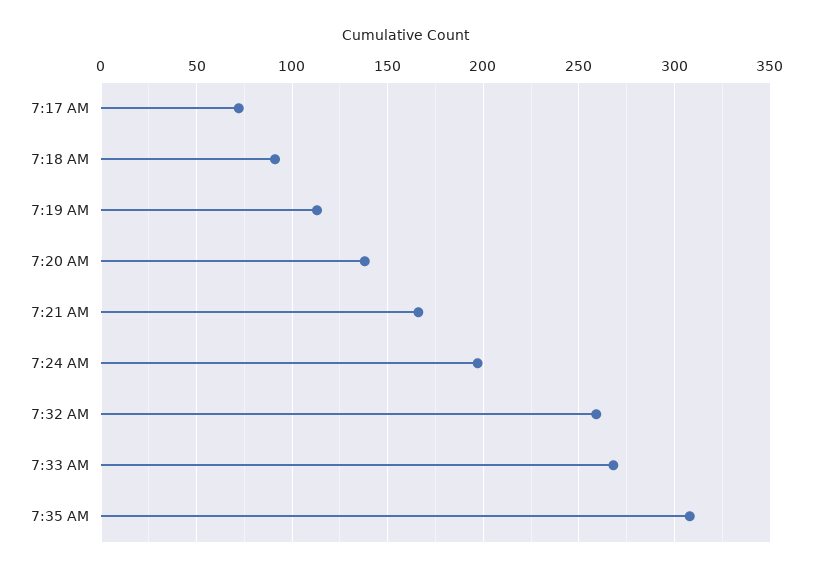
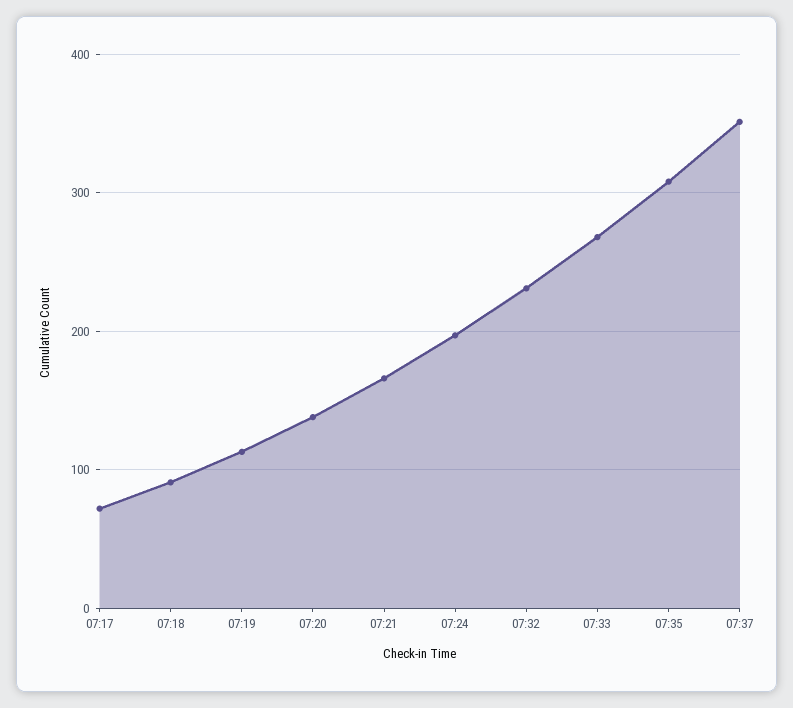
7:32 AM: 260 -> 230
07:37: none -> 350

